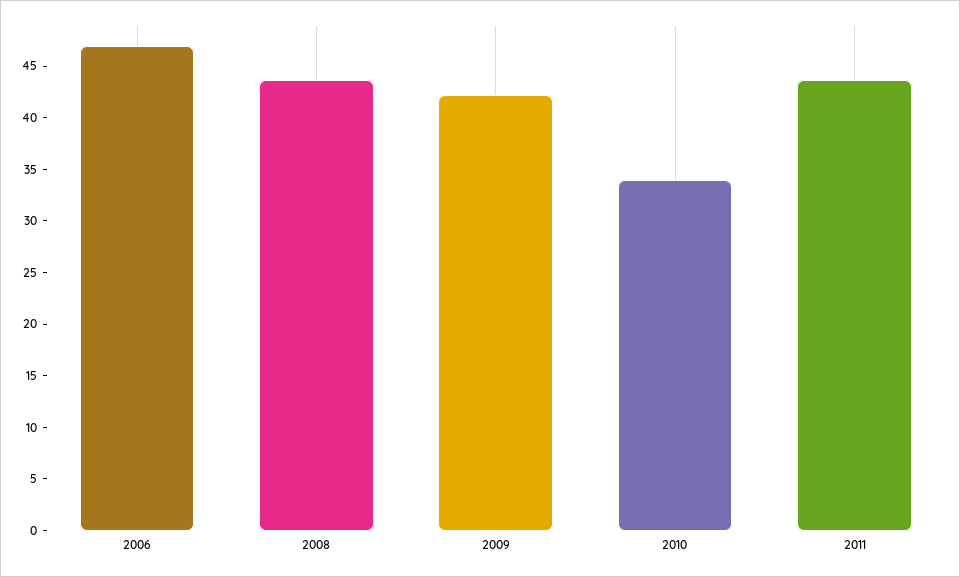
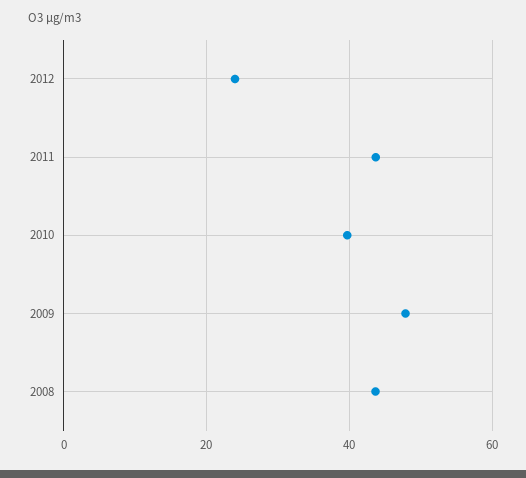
2006: 47 -> none
2009: 42 -> 48
2010: 34 -> 40
2012: none -> 24

